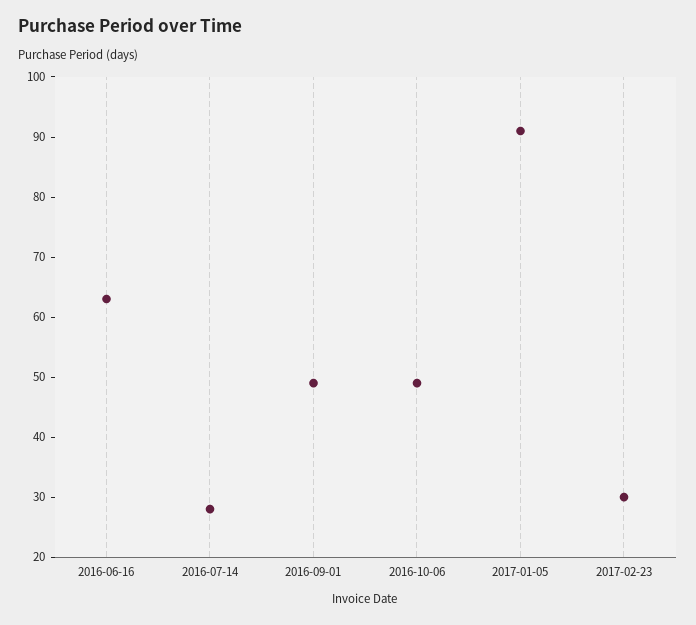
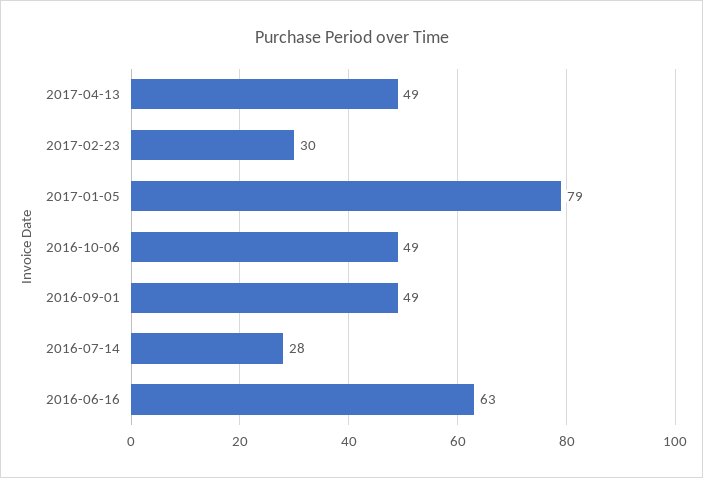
2017-01-05: 90 -> 79
2017-04-13: none -> 49

